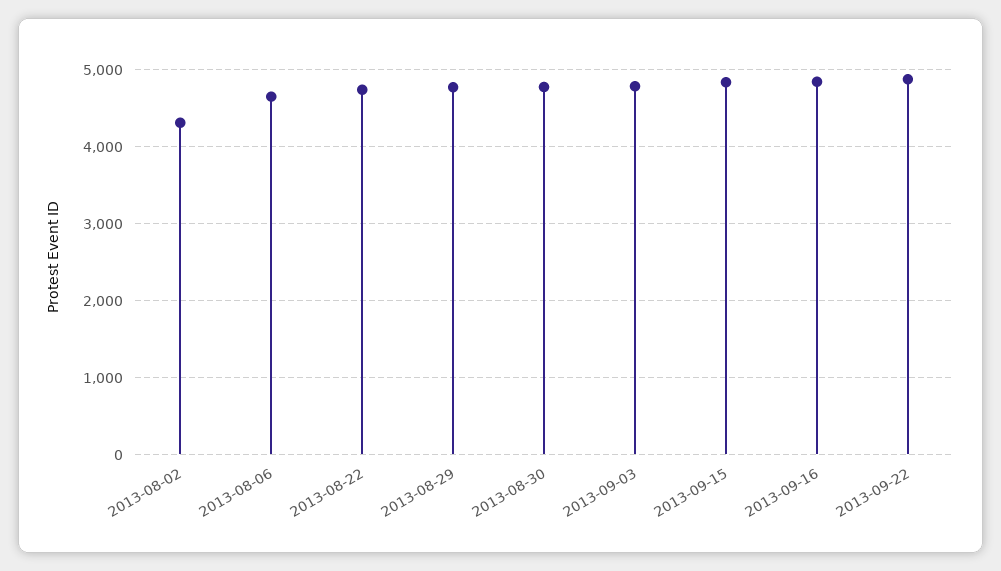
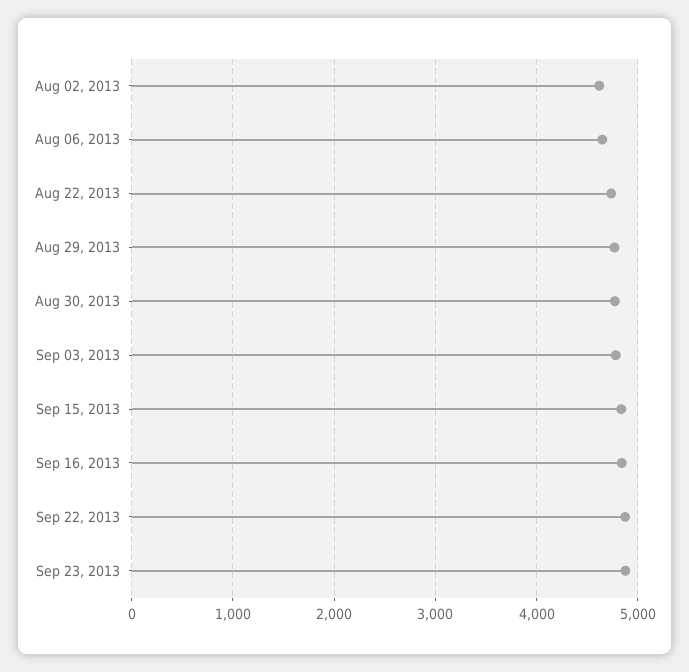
2013-08-02: 4300 -> 4600
Sep 23, 2013: none -> 4900

